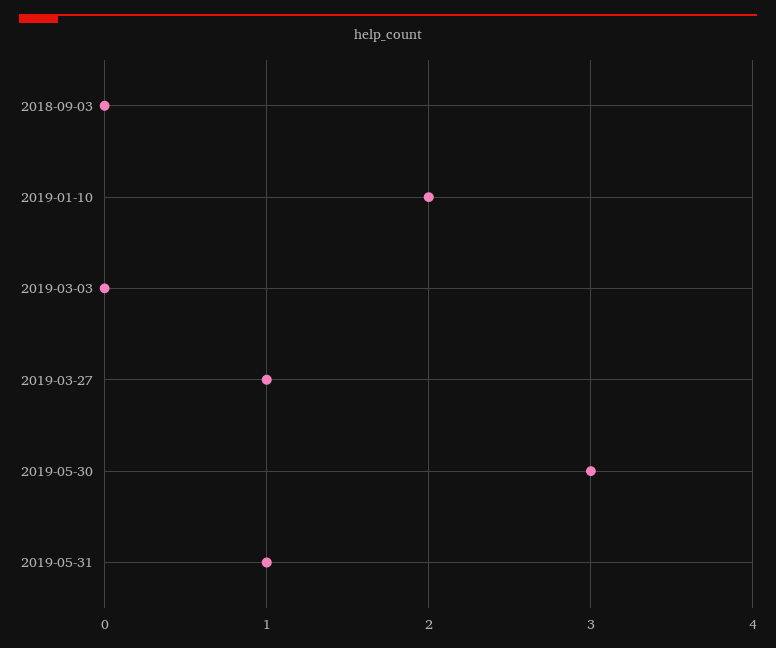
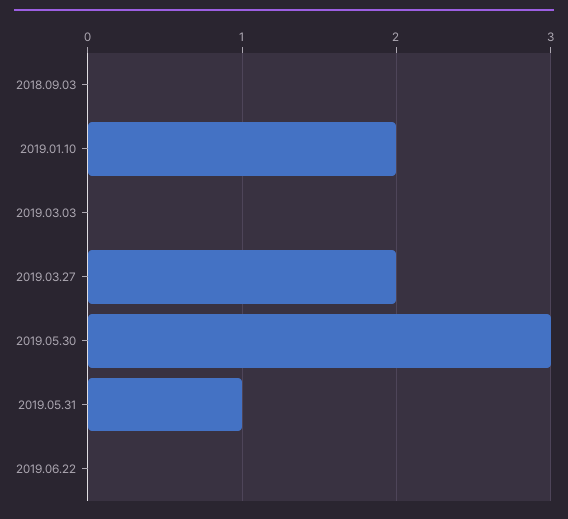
2019-03-27: 1 -> 2
2019.06.22: none -> 0

